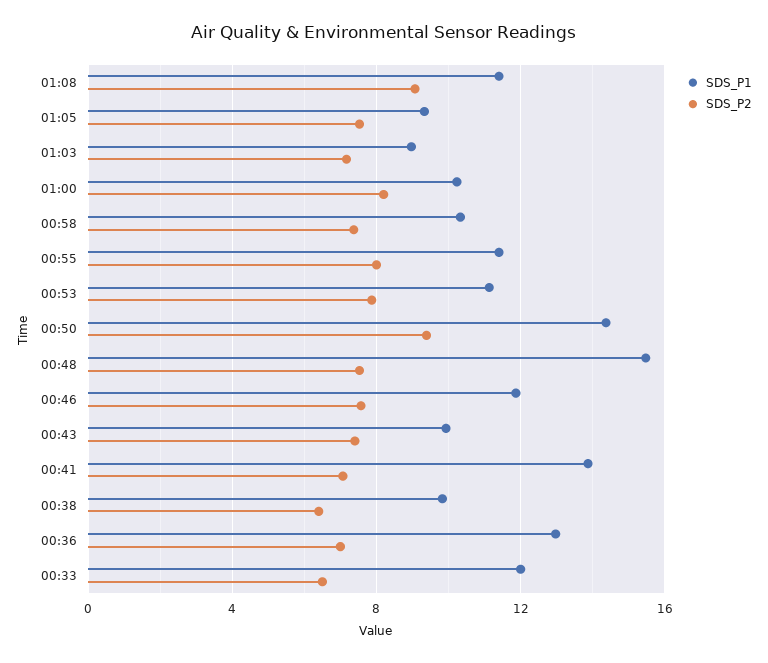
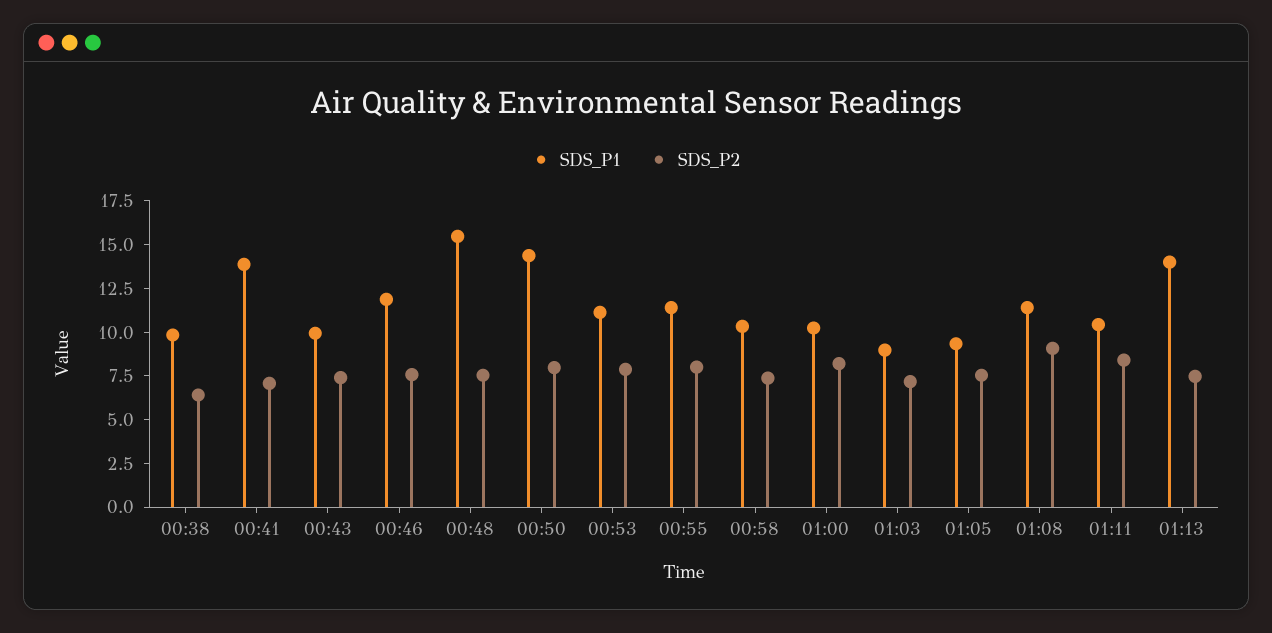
SDS_P2, 00:50: 9.5 -> 8
SDS_P1, 00:36: 13 -> none
SDS_P2, 00:36: 7 -> none
SDS_P1, 00:33: 12 -> none
SDS_P2, 00:33: 6.5 -> none
SDS_P1, 01:11: none -> 10.5
SDS_P2, 01:11: none -> 8.5
SDS_P1, 01:13: none -> 14
SDS_P2, 01:13: none -> 7.5

